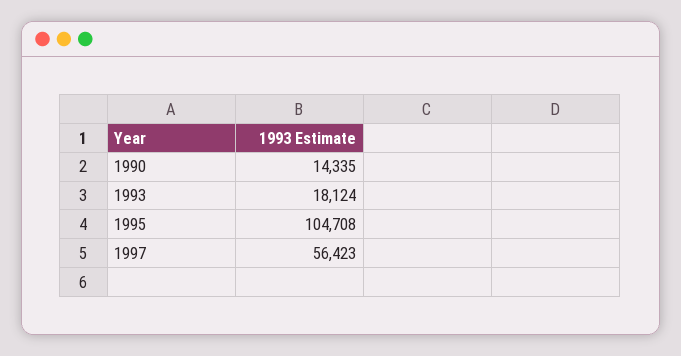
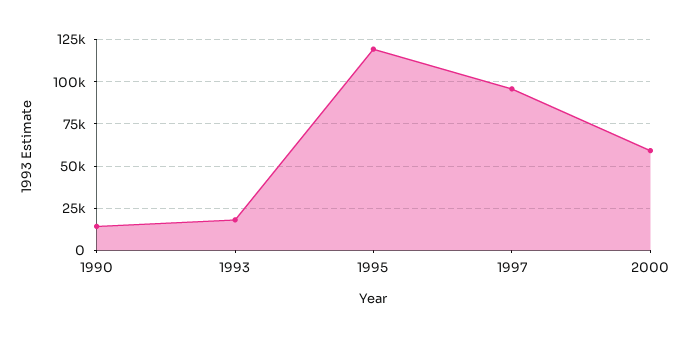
1995: 104708 -> 120000
1997: 56423 -> 95000
2000: none -> 60000

